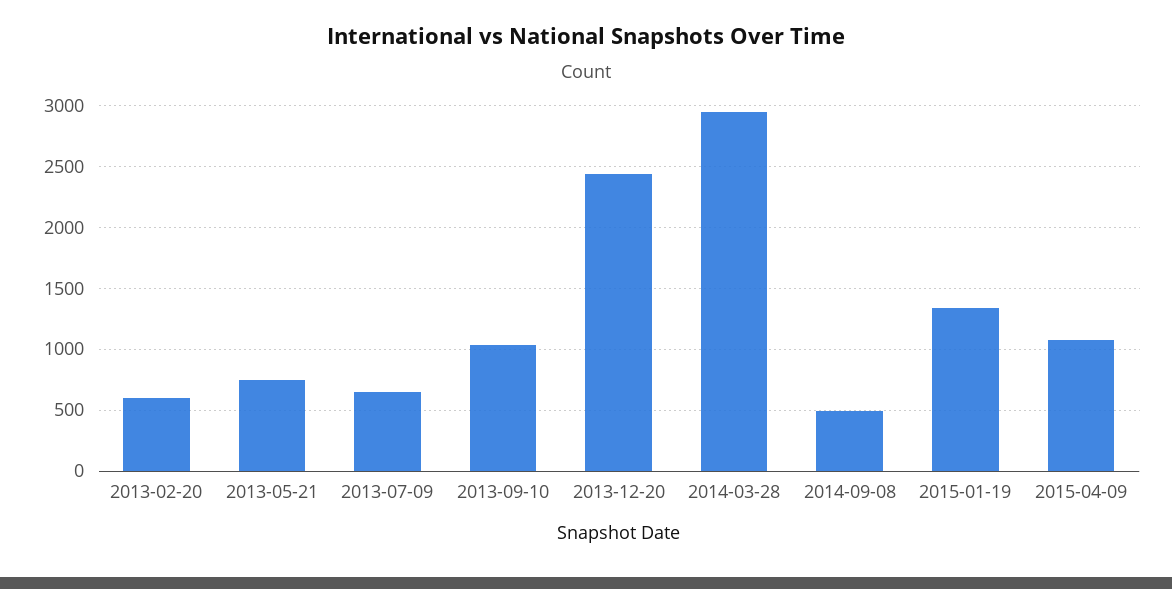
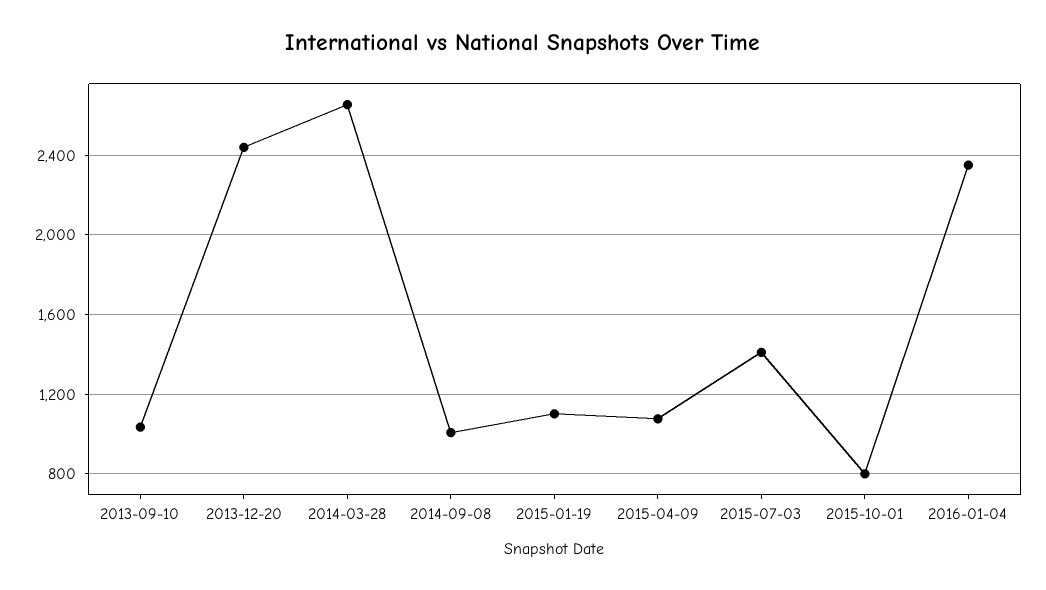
2013-02-20: 600 -> none
2013-05-21: 750 -> none
2013-07-09: 650 -> none
2014-03-28: 2950 -> 2650
2014-09-08: 500 -> 1000
2015-01-19: 1350 -> 1100
2015-07-03: none -> 1400
2015-10-01: none -> 800
2016-01-04: none -> 2350

